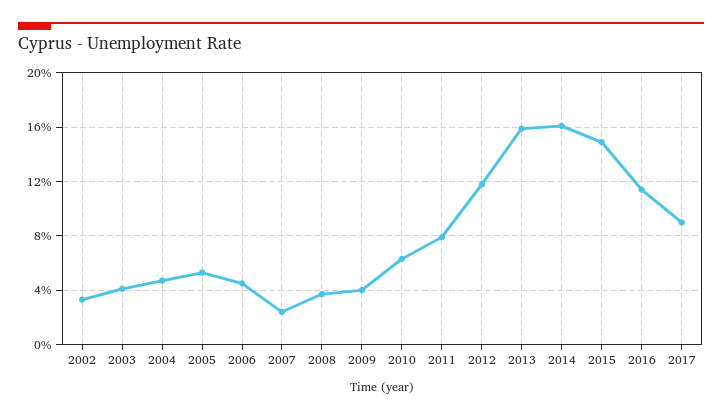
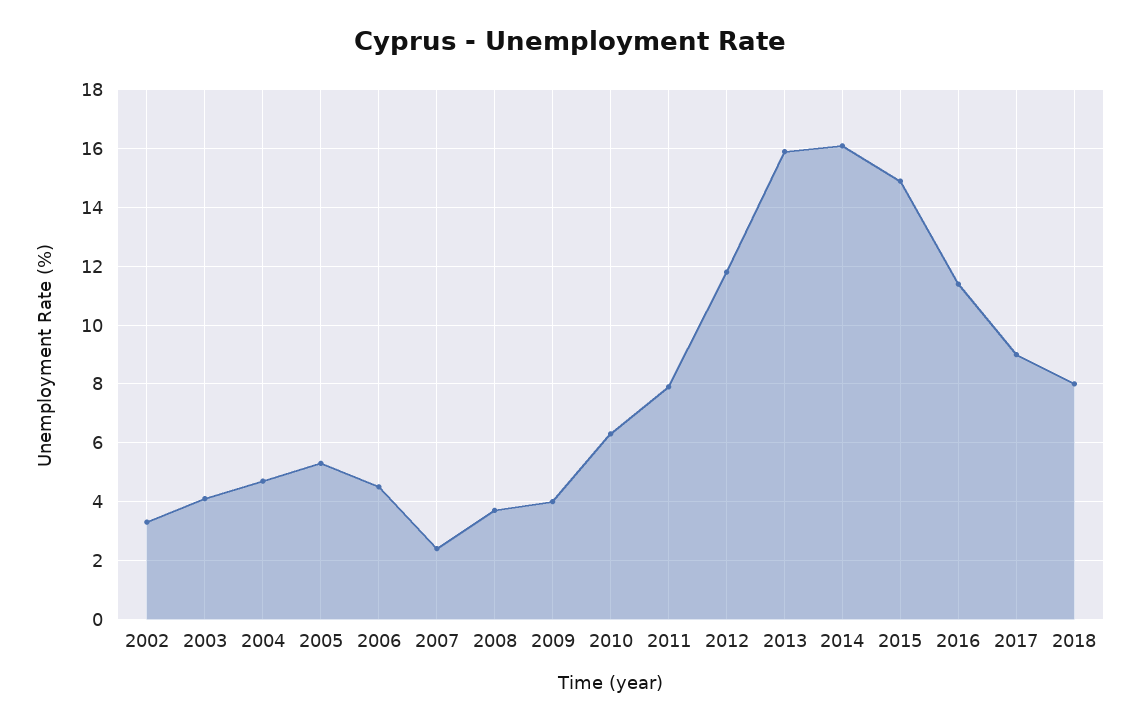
2018: none -> 8

